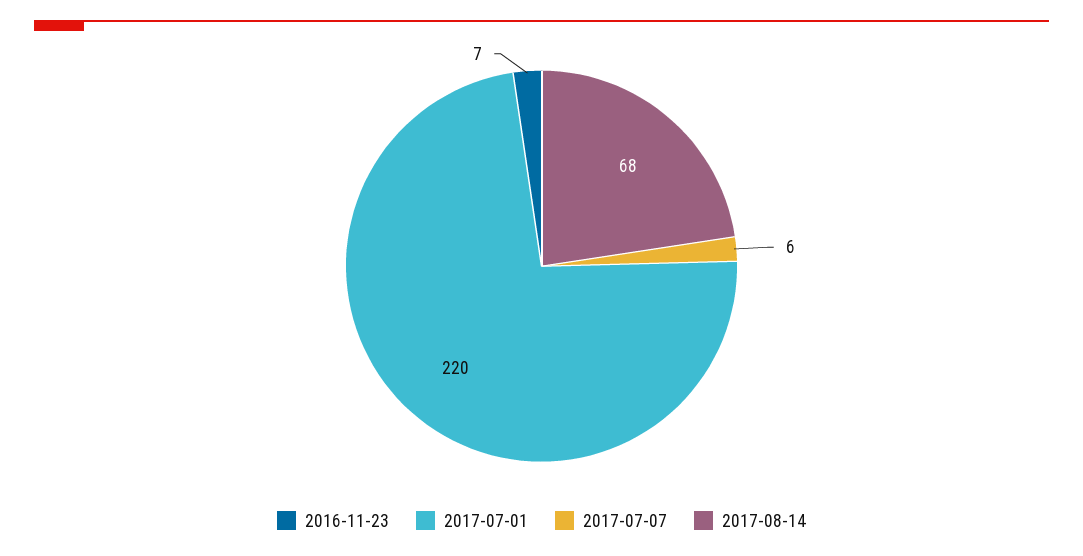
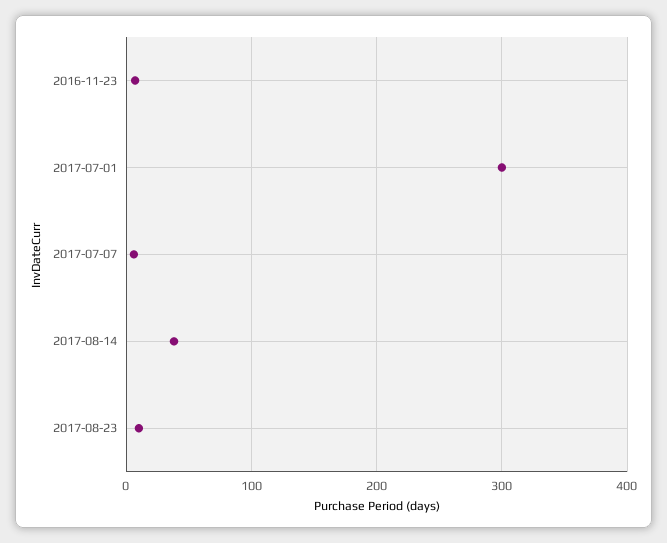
2017-07-01: 220 -> 300
2017-08-14: 68 -> 40
2017-08-23: none -> 10

